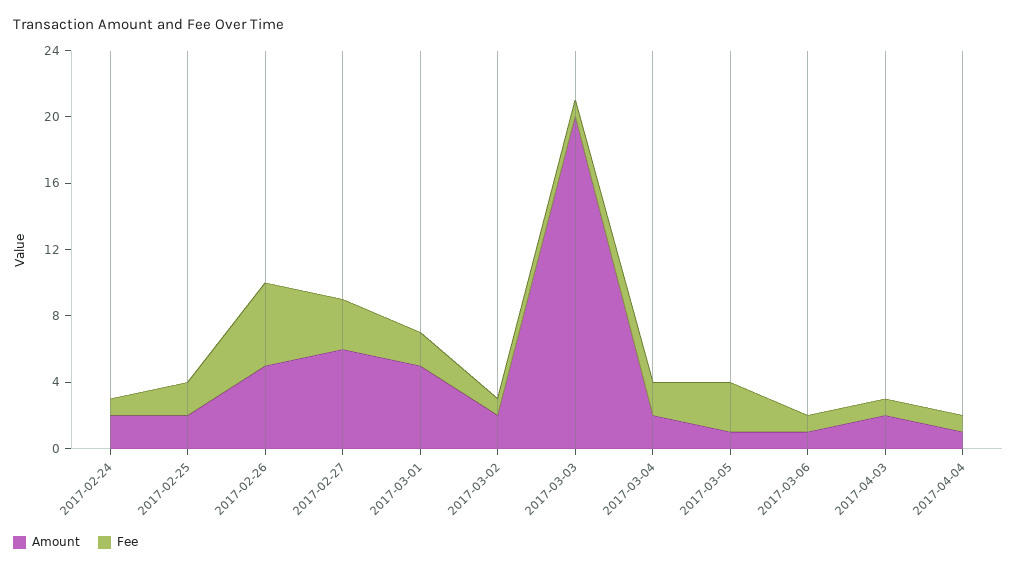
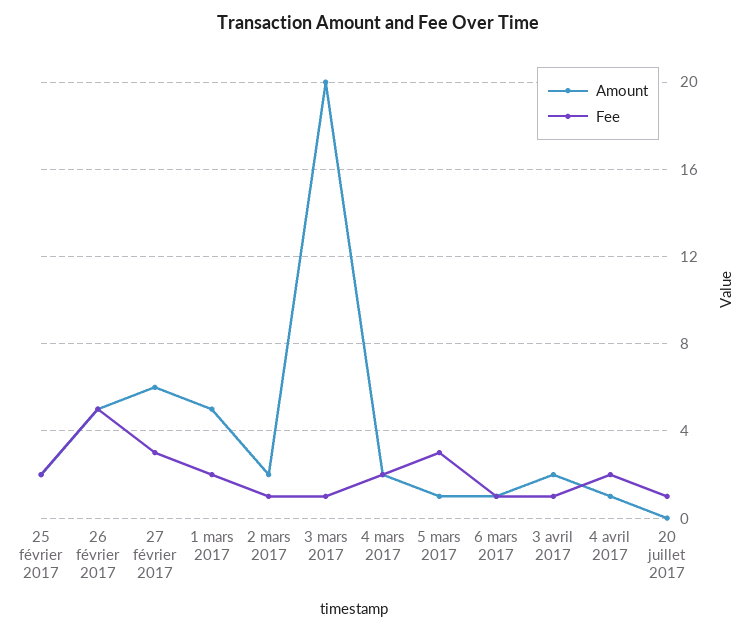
Amount, 2017-02-24: 2 -> none
Fee, 2017-02-24: 1 -> none
Fee, 2017-04-04: 1 -> 2
Amount, 20 juillet 2017: none -> 0
Fee, 20 juillet 2017: none -> 1

